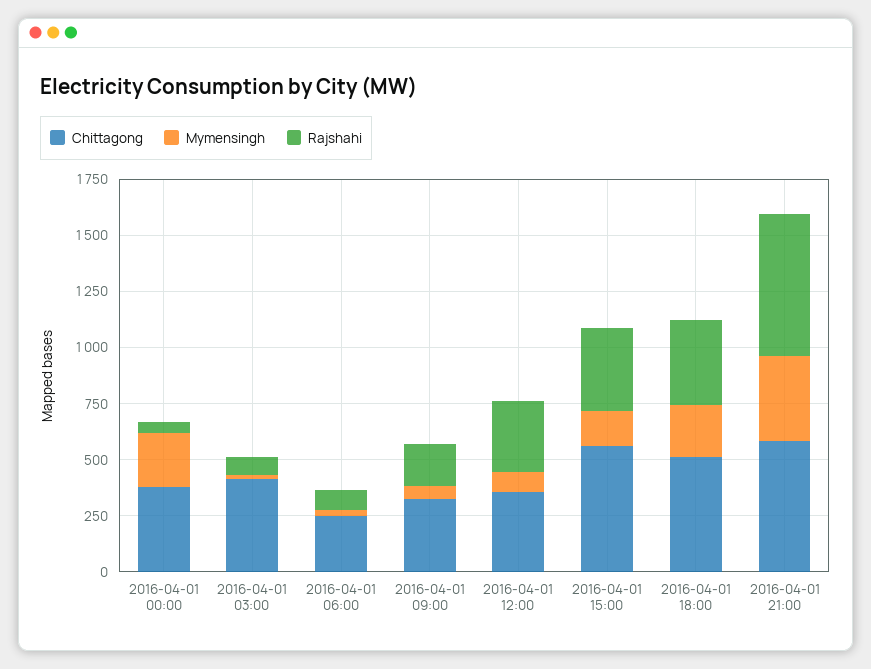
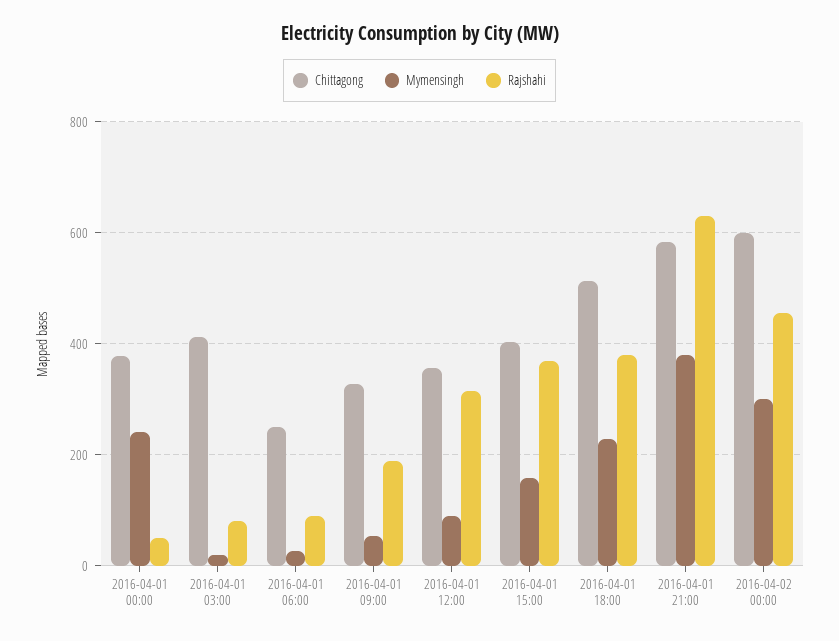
Chittagong, 2016-04-01 15:00: 550 -> 400
Chittagong, 2016-04-02 00:00: none -> 600
Mymensingh, 2016-04-02 00:00: none -> 300
Rajshahi, 2016-04-02 00:00: none -> 460

